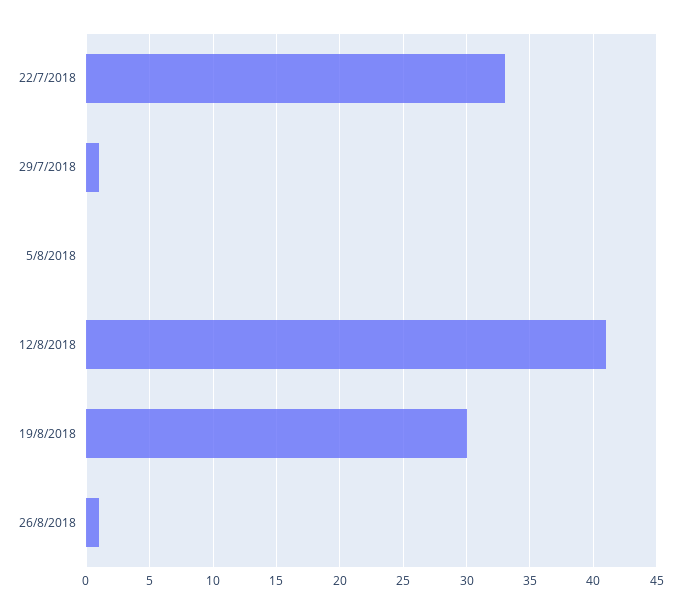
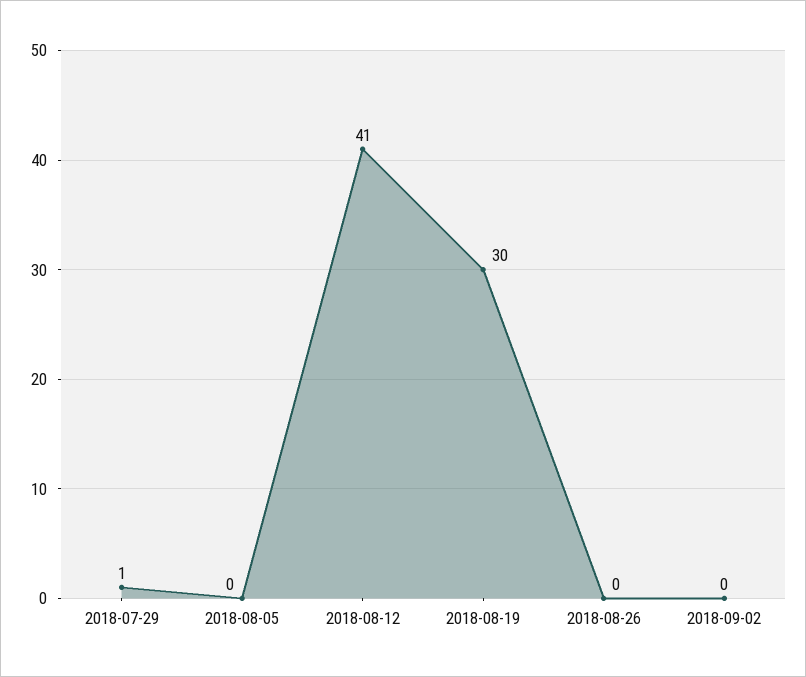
22/7/2018: 33 -> none
26/8/2018: 1 -> 0
2018-09-02: none -> 0

